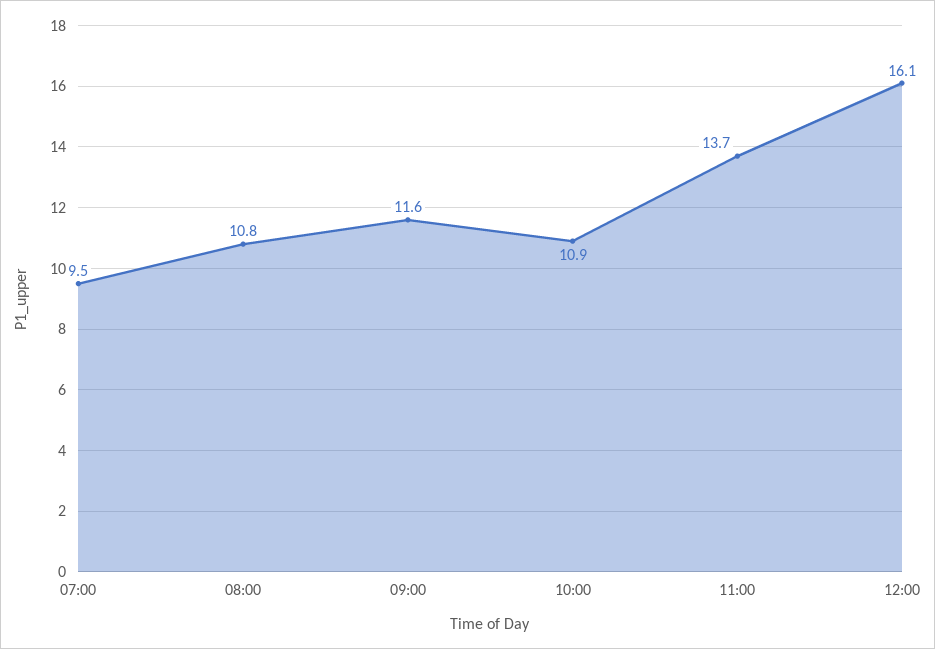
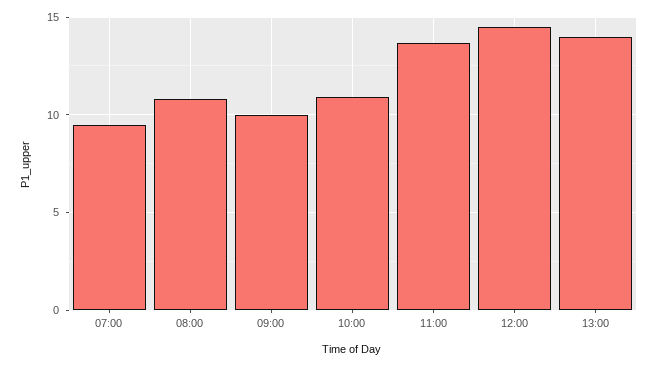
09:00: 11.6 -> 10
12:00: 16.1 -> 14.5
13:00: none -> 14

